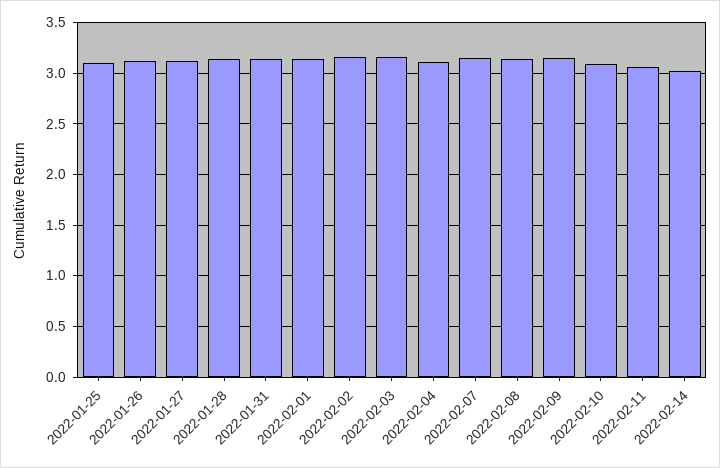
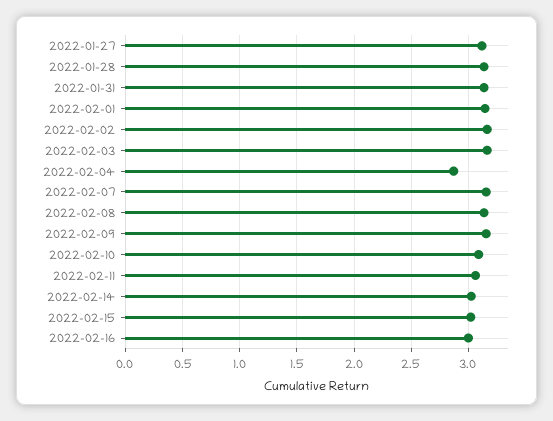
2022-01-25: 3.1 -> none
2022-01-26: 3.1 -> none
2022-02-04: 3.1 -> 2.9
2022-02-15: none -> 3
2022-02-16: none -> 3

